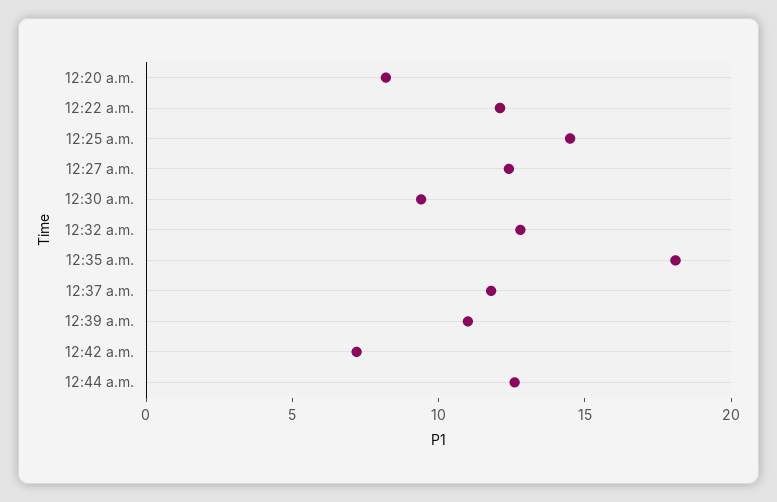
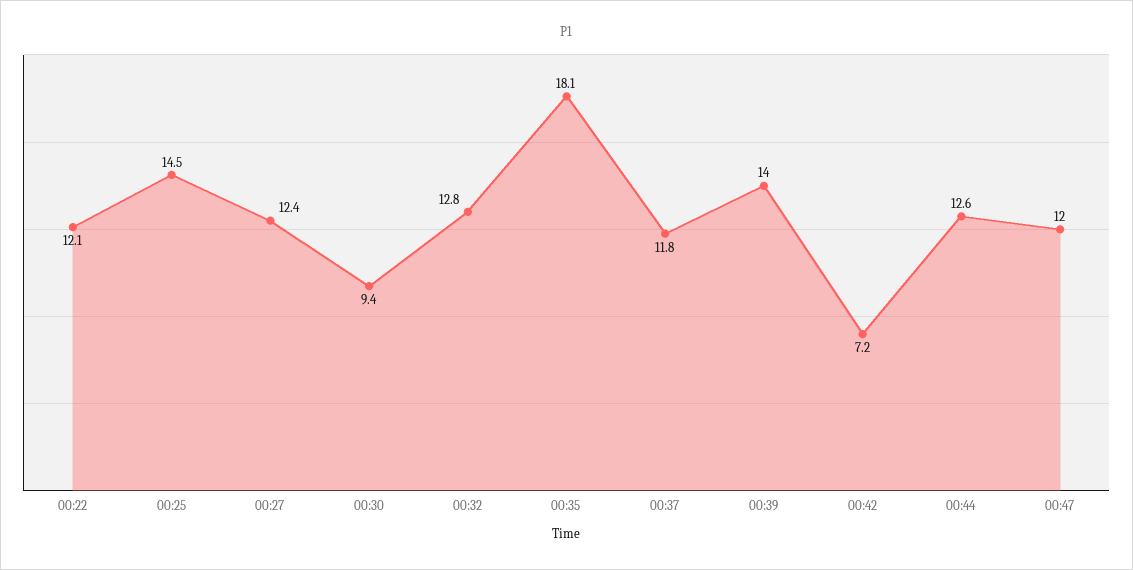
12:20 a.m.: 8 -> none
12:39 a.m.: 11 -> 14
00:47: none -> 12

